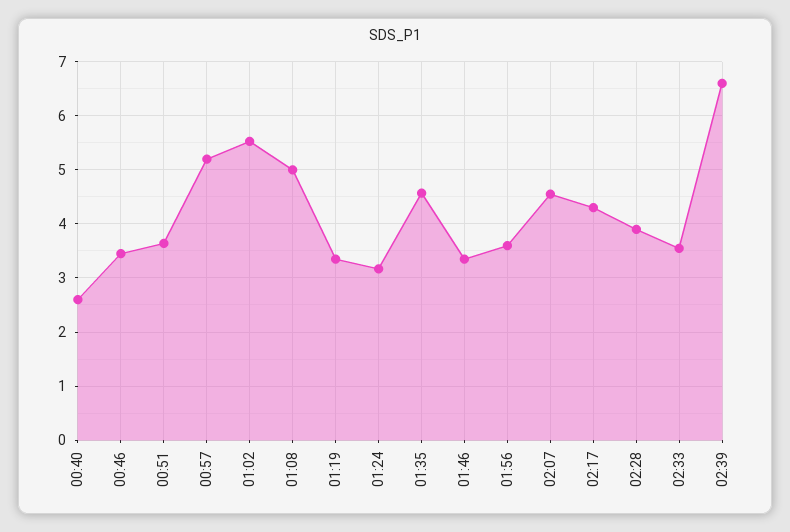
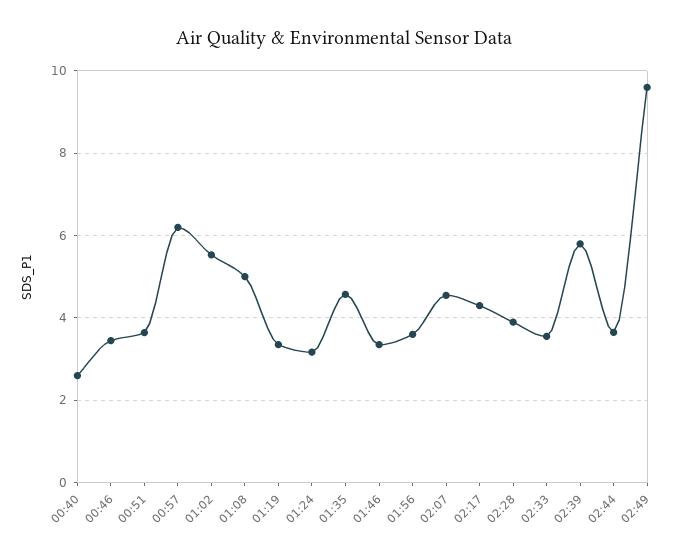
00:57: 5.2 -> 6.2
02:39: 6.6 -> 5.8
02:44: none -> 3.6
02:49: none -> 9.6

